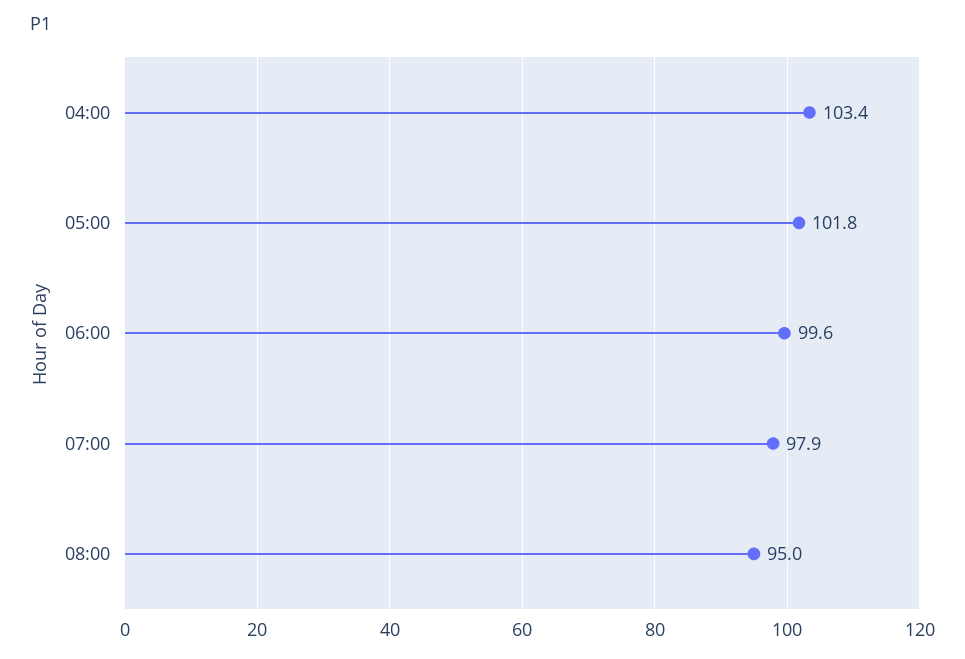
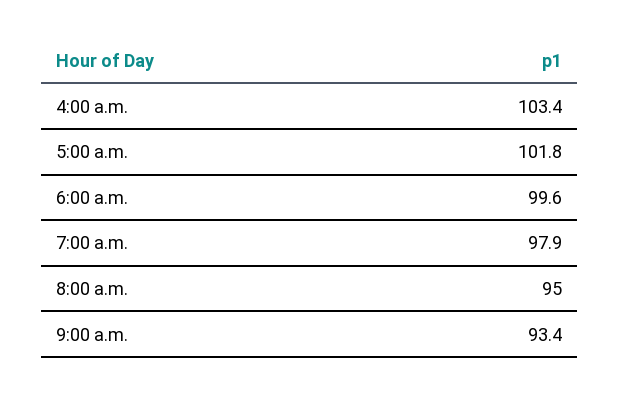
9:00 a.m.: none -> 93.4

